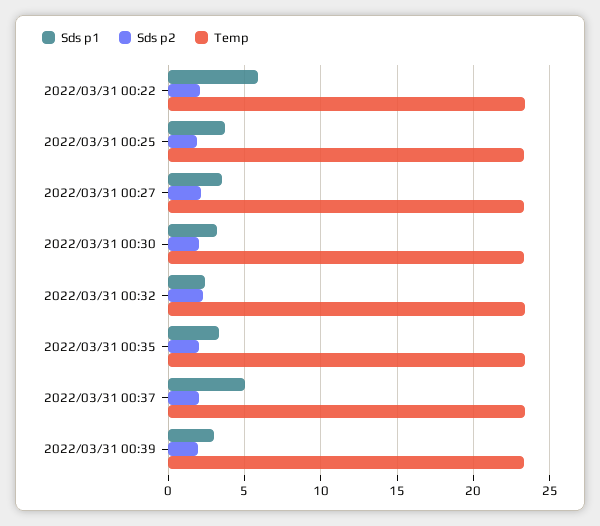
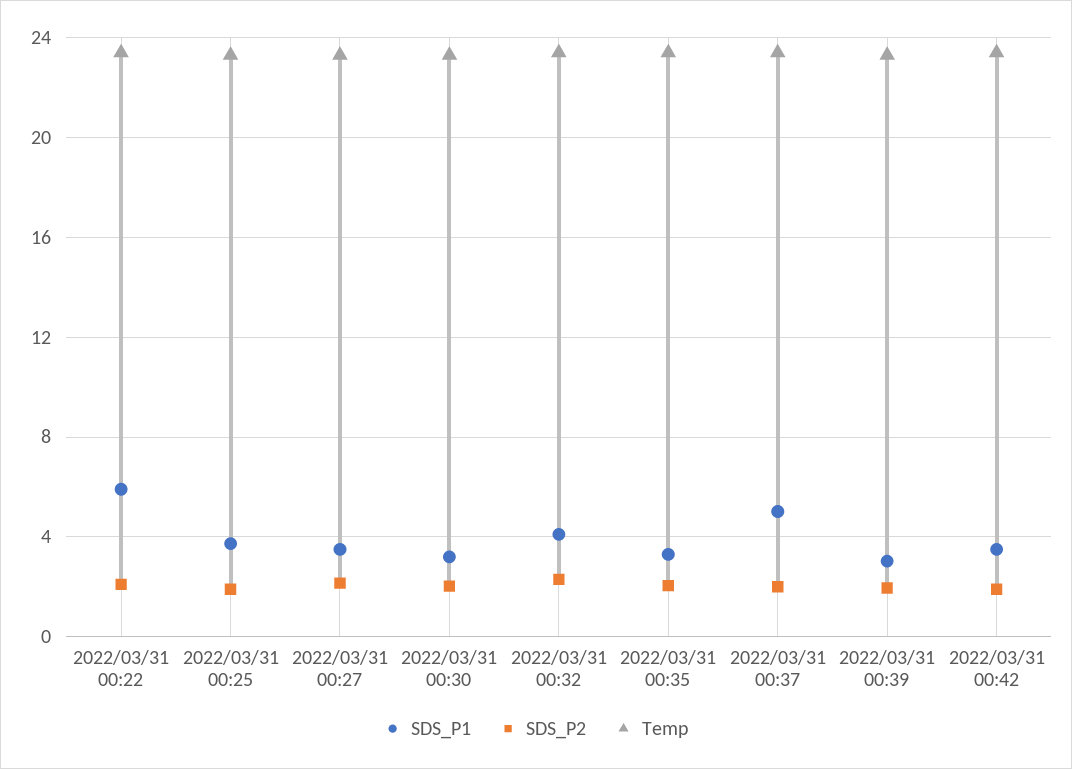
Sds p1, 2022/03/31 00:32: 2.5 -> 4
Sds p1, 2022/03/31 00:42: none -> 3.5
Sds p2, 2022/03/31 00:42: none -> 2
Temp, 2022/03/31 00:42: none -> 23.5

